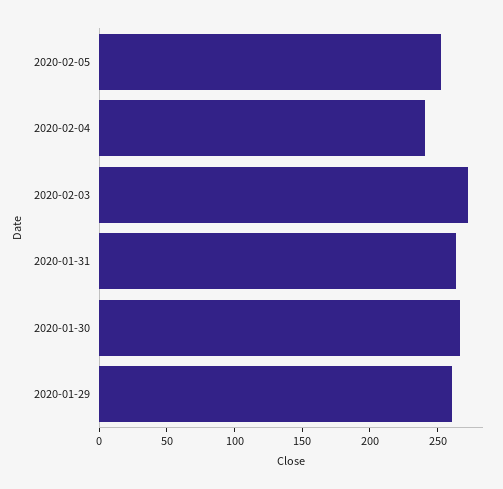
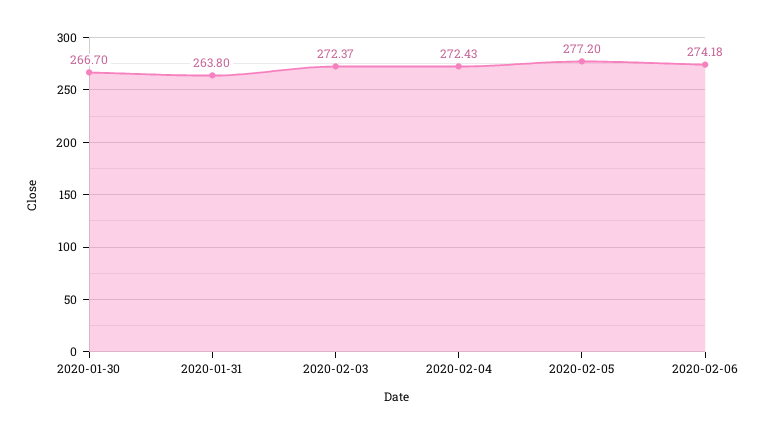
2020-02-05: 250 -> 277.2
2020-02-04: 240 -> 272.43
2020-01-29: 260 -> none
2020-02-06: none -> 274.18

